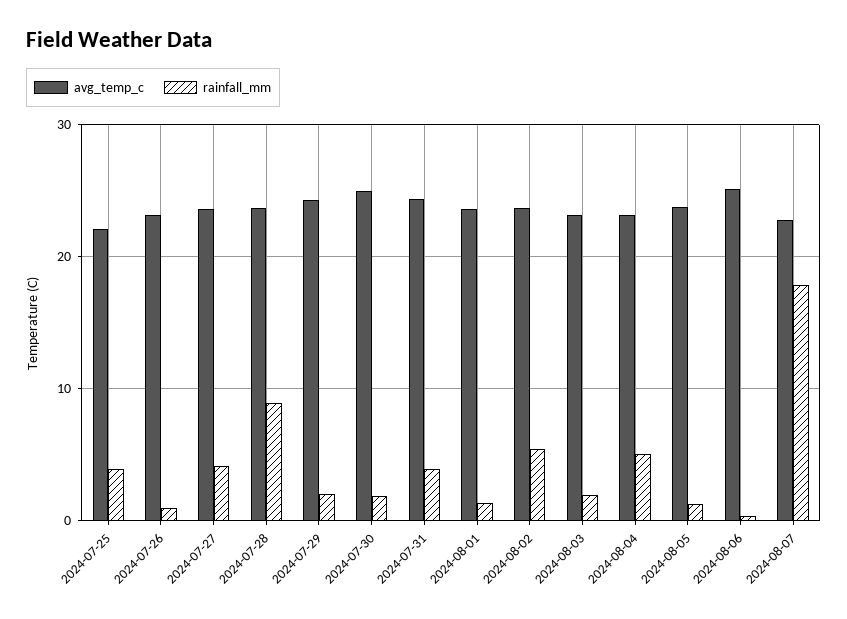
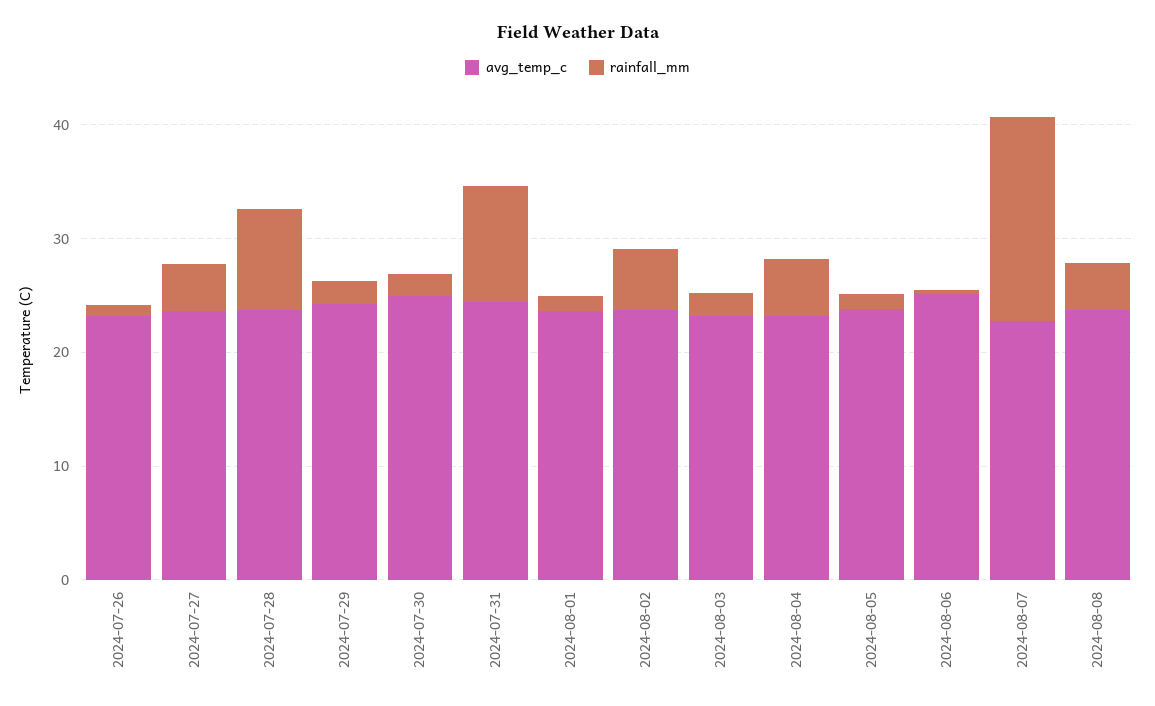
avg_temp_c, 2024-07-25: 22 -> none
rainfall_mm, 2024-07-25: 4 -> none
rainfall_mm, 2024-07-31: 4 -> 10
avg_temp_c, 2024-08-08: none -> 24
rainfall_mm, 2024-08-08: none -> 4

